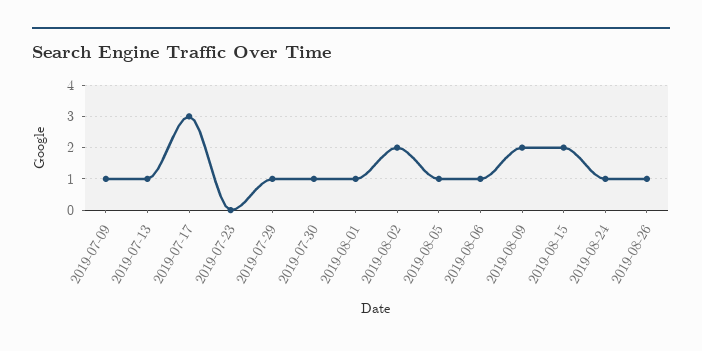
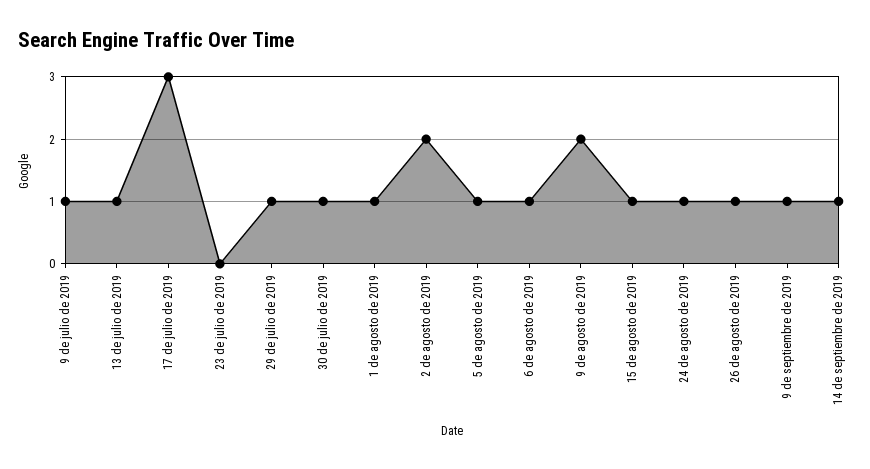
2019-08-15: 2 -> 1
9 de septiembre de 2019: none -> 1
14 de septiembre de 2019: none -> 1

